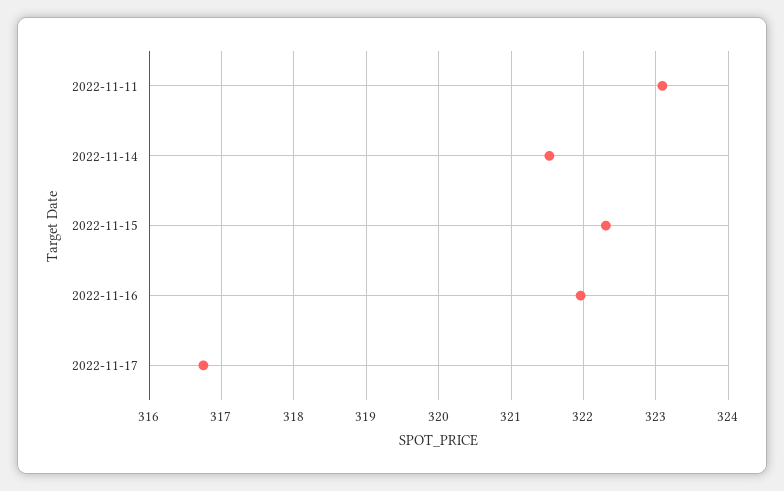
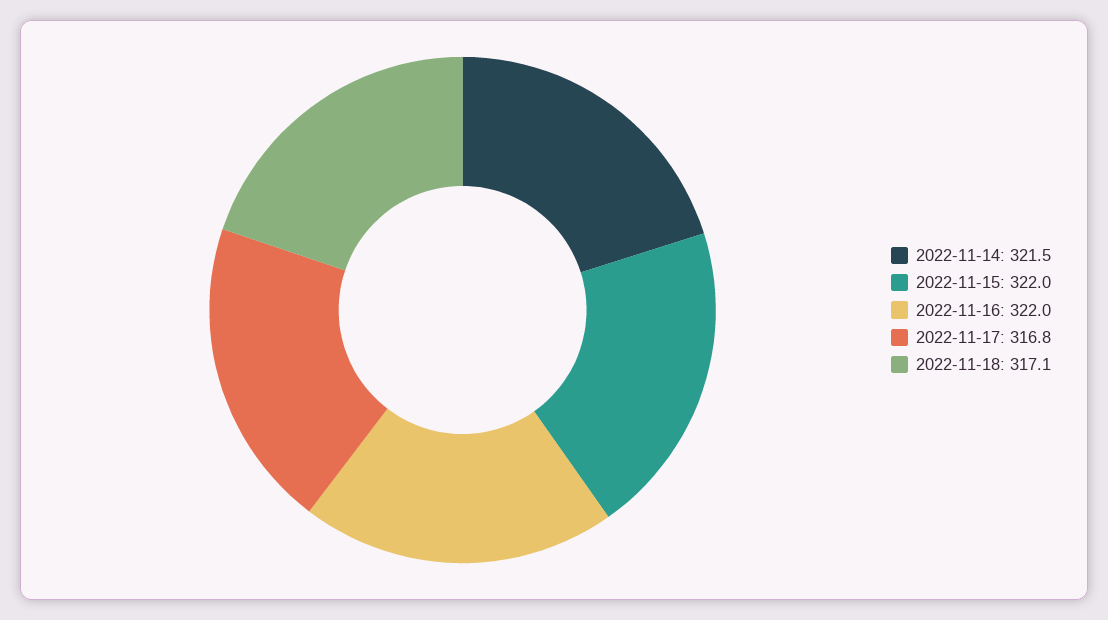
2022-11-11: 323.1 -> none
2022-11-15: 322.3 -> 322
2022-11-18: none -> 317.1

